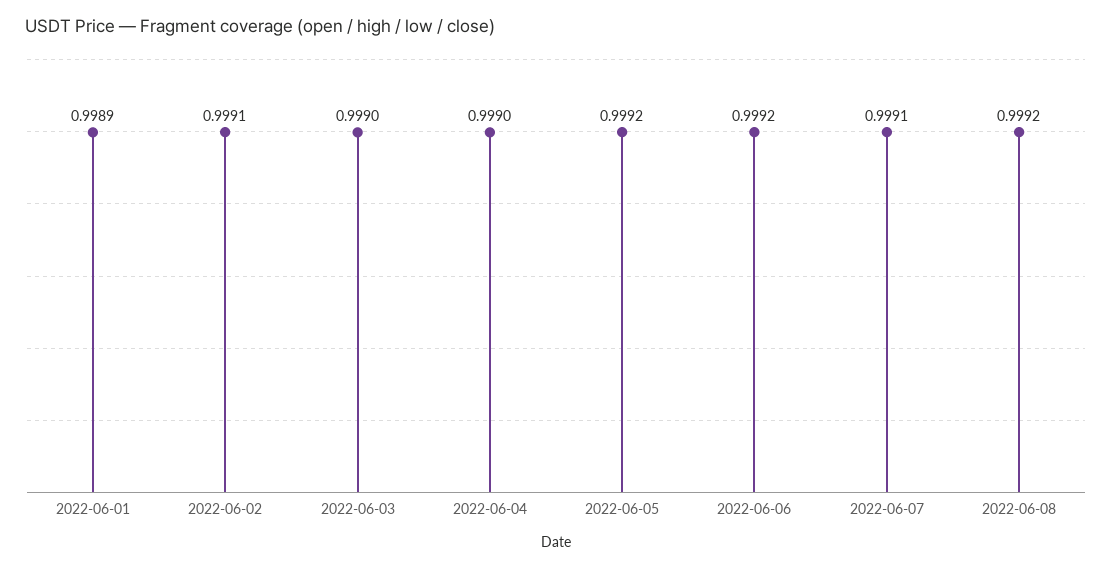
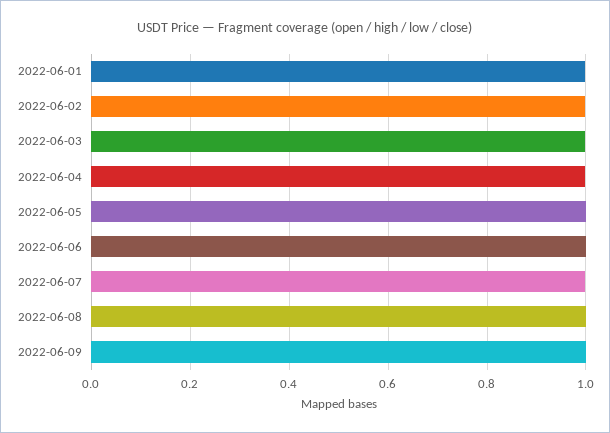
2022-06-09: none -> 1

